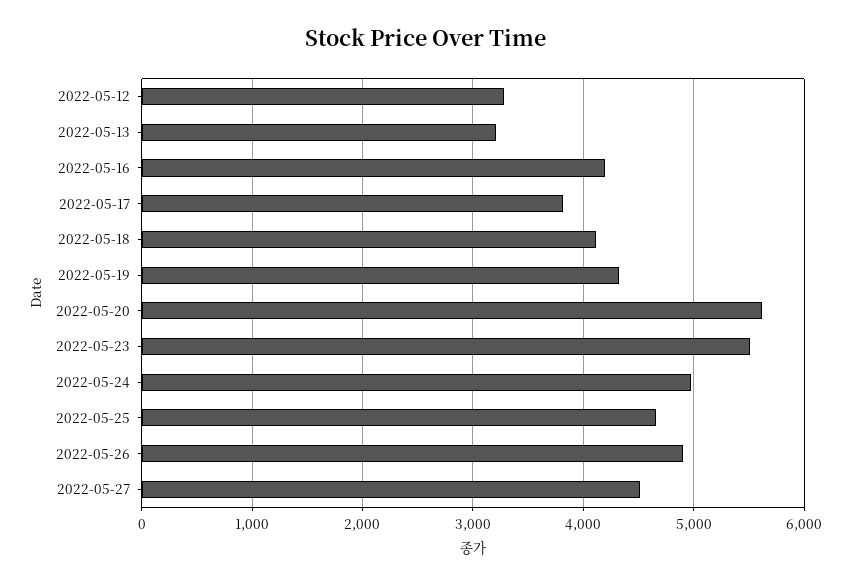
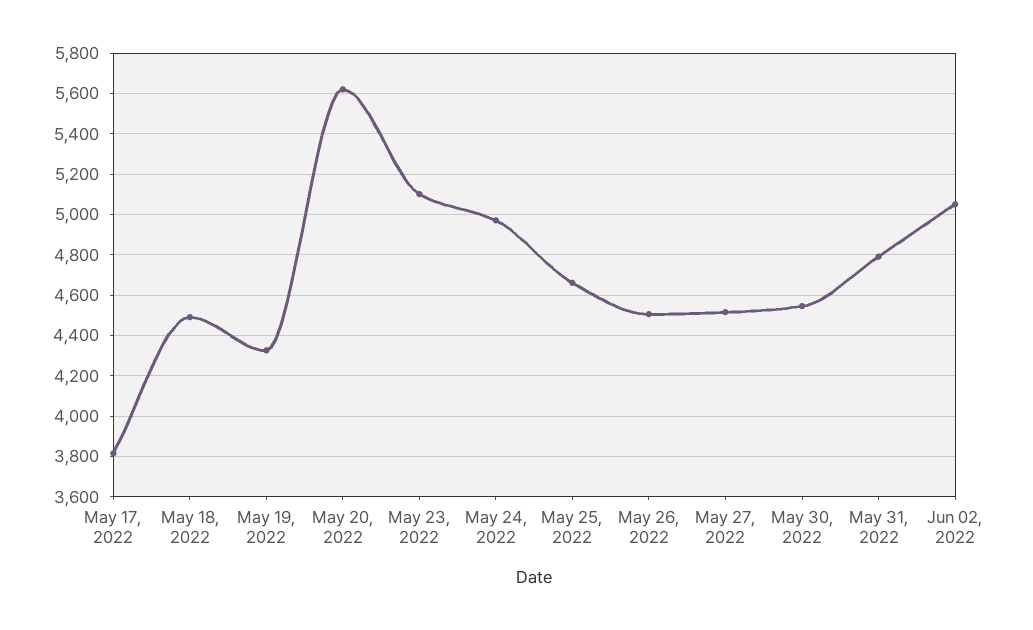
2022-05-12: 3300 -> none
2022-05-13: 3200 -> none
2022-05-16: 4200 -> none
2022-05-18: 4100 -> 4500
2022-05-23: 5500 -> 5100
2022-05-26: 4900 -> 4500
May 30, 2022: none -> 4550
May 31, 2022: none -> 4800
Jun 02, 2022: none -> 5050

